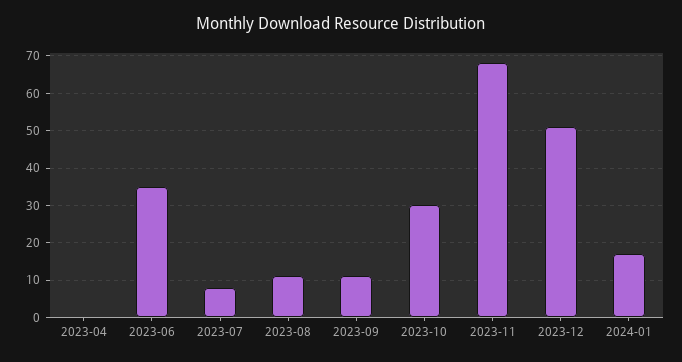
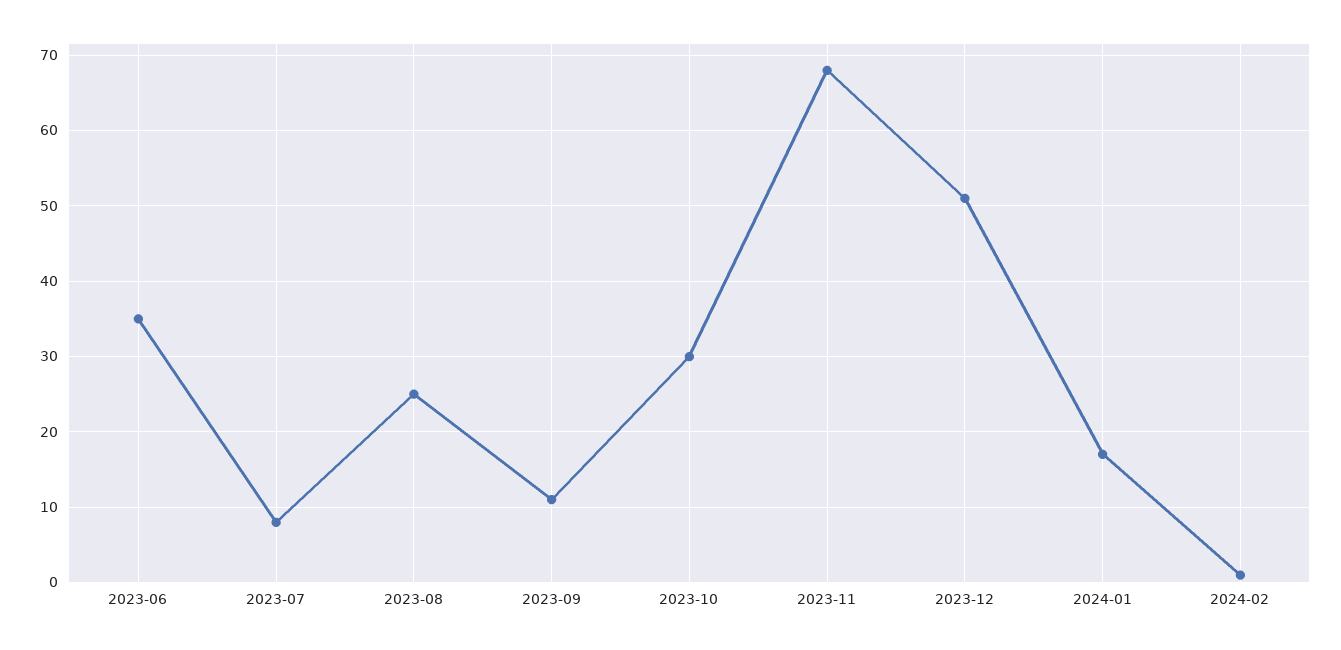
2023-04: 0 -> none
2023-08: 10 -> 25
2024-02: none -> 1

